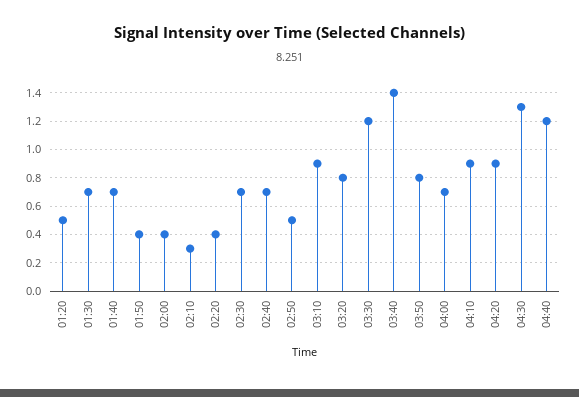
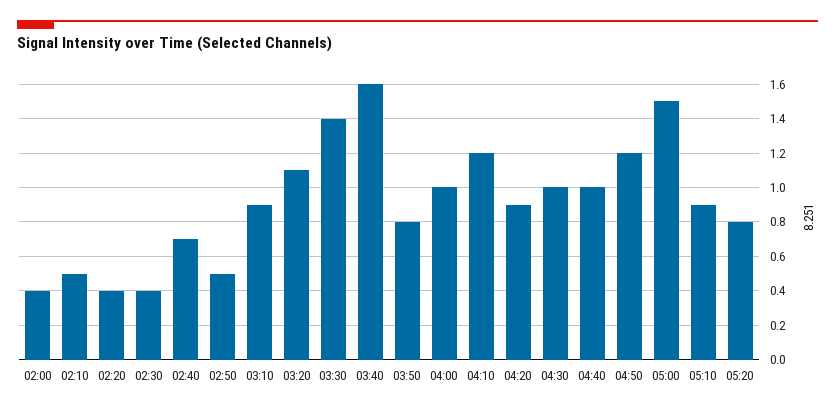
01:20: 0.5 -> none
01:30: 0.7 -> none
01:40: 0.7 -> none
01:50: 0.4 -> none
02:10: 0.3 -> 0.5
02:30: 0.7 -> 0.4
03:20: 0.8 -> 1.1
03:30: 1.2 -> 1.4
03:40: 1.4 -> 1.6
04:00: 0.7 -> 1
04:10: 0.9 -> 1.2
04:30: 1.3 -> 1
04:40: 1.2 -> 1
04:50: none -> 1.2
05:00: none -> 1.5
05:10: none -> 0.9
05:20: none -> 0.8

